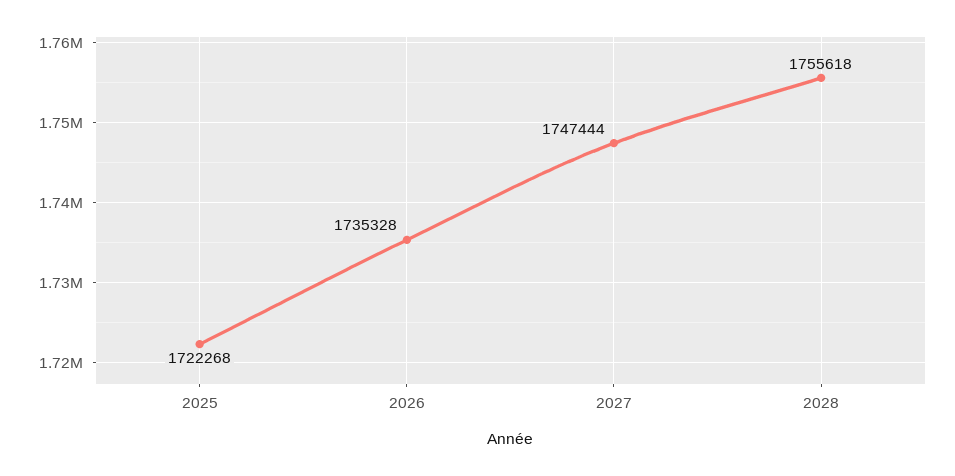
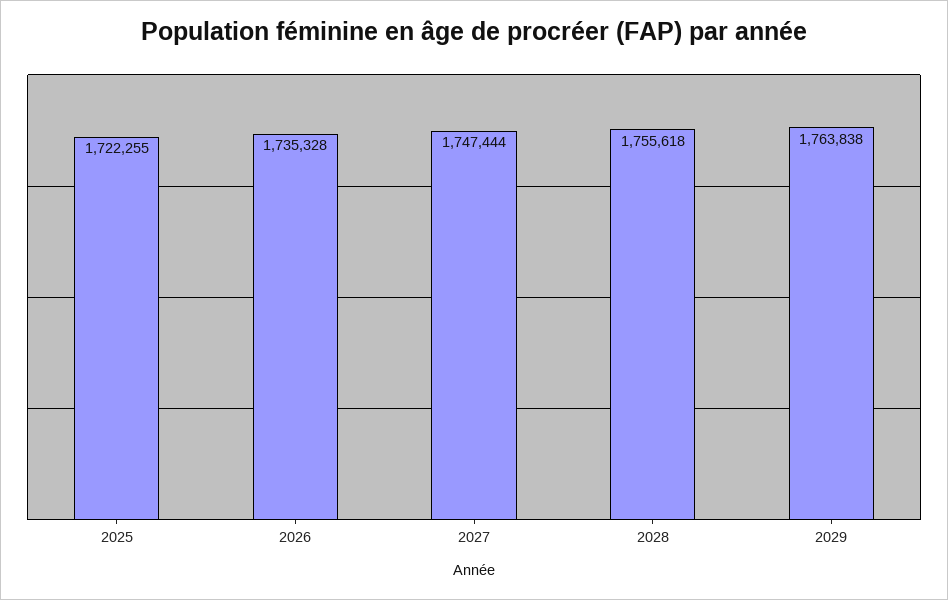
2025: 1722268 -> 1722255
2029: none -> 1763838

